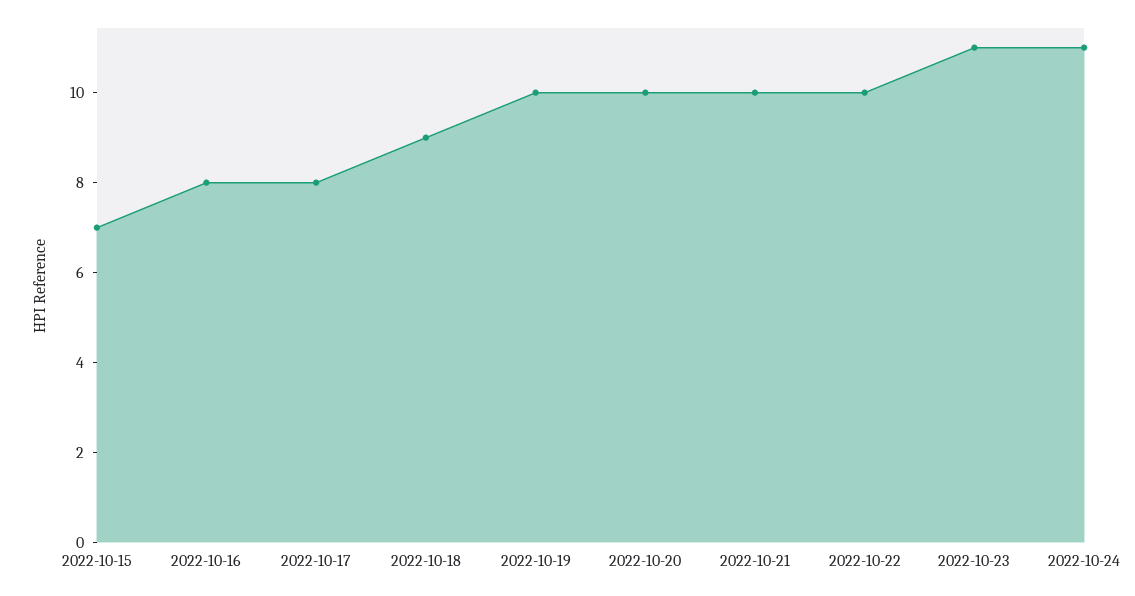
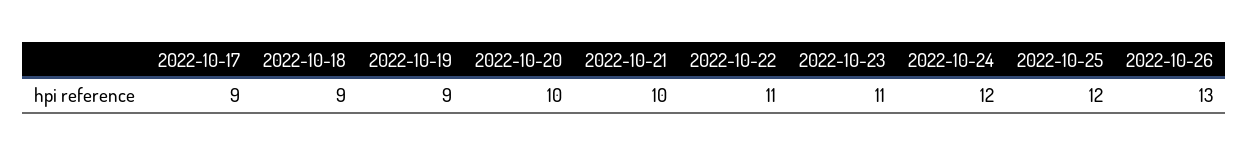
2022-10-15: 7 -> none
2022-10-16: 8 -> none
2022-10-17: 8 -> 9
2022-10-19: 10 -> 9
2022-10-22: 10 -> 11
2022-10-24: 11 -> 12
2022-10-25: none -> 12
2022-10-26: none -> 13

